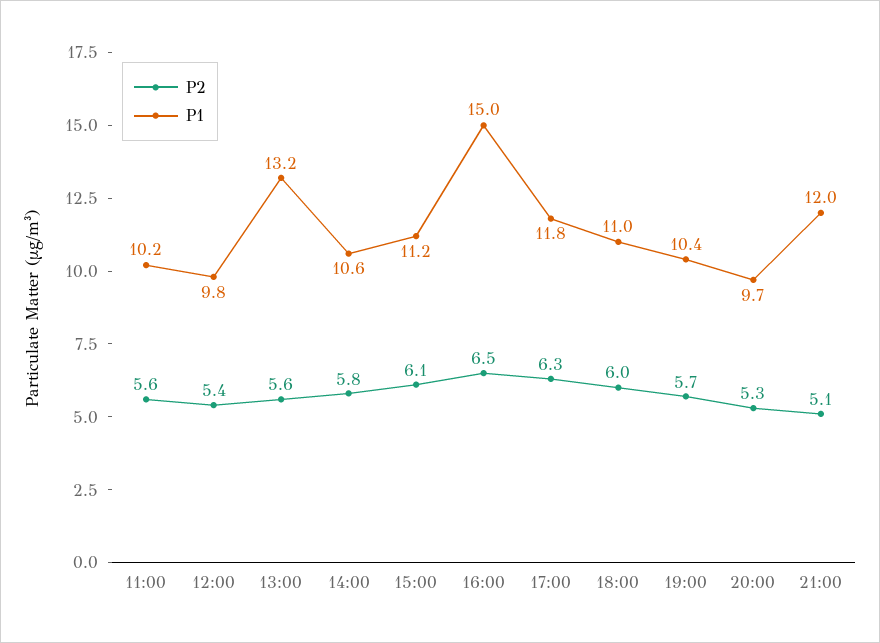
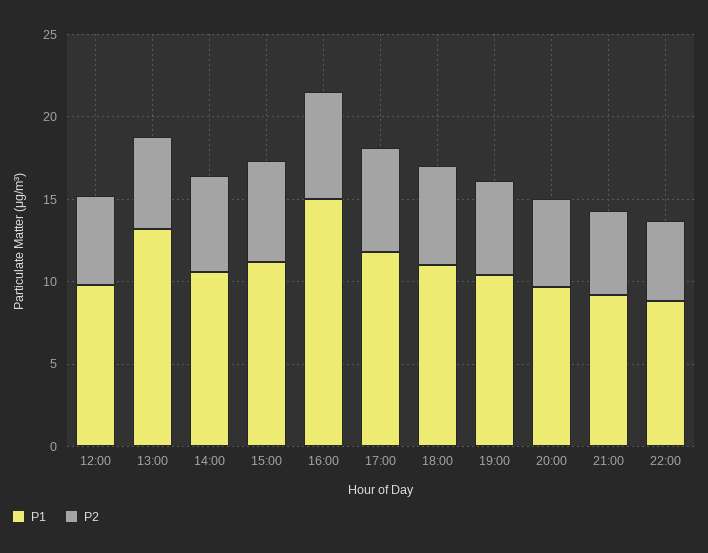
P2, 11:00: 5.6 -> none
P1, 11:00: 10.2 -> none
P1, 21:00: 12 -> 9
P1, 22:00: none -> 9
P2, 22:00: none -> 5

